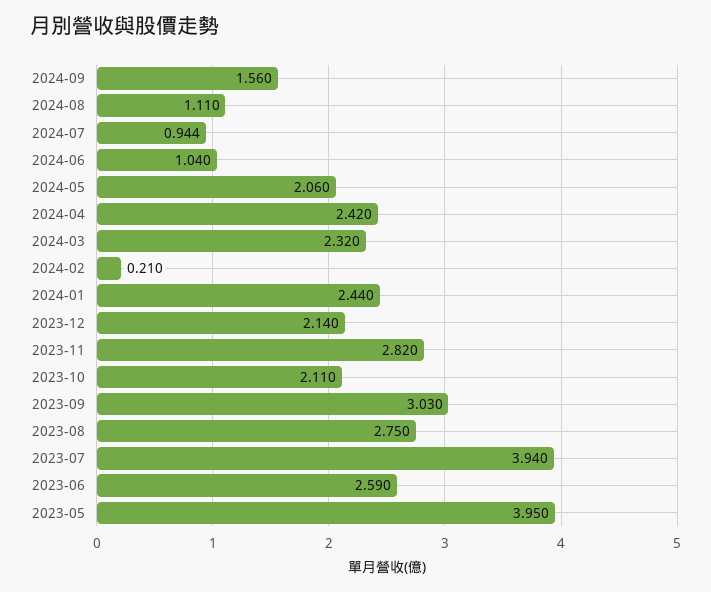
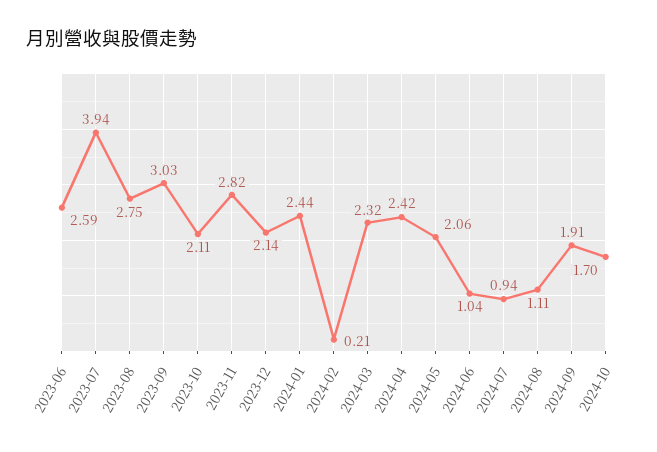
2024-09: 1.56 -> 1.91
2023-05: 3.95 -> none
2024-10: none -> 1.7

